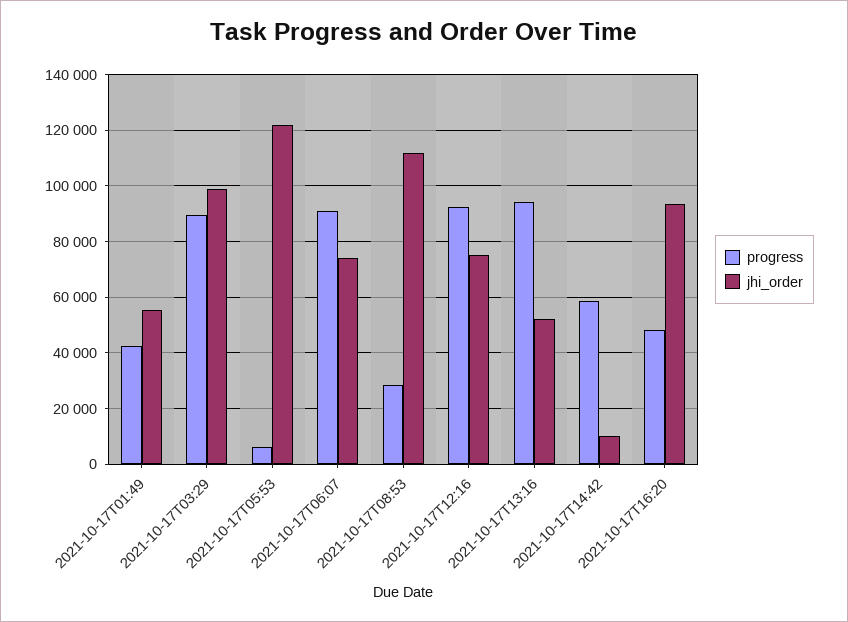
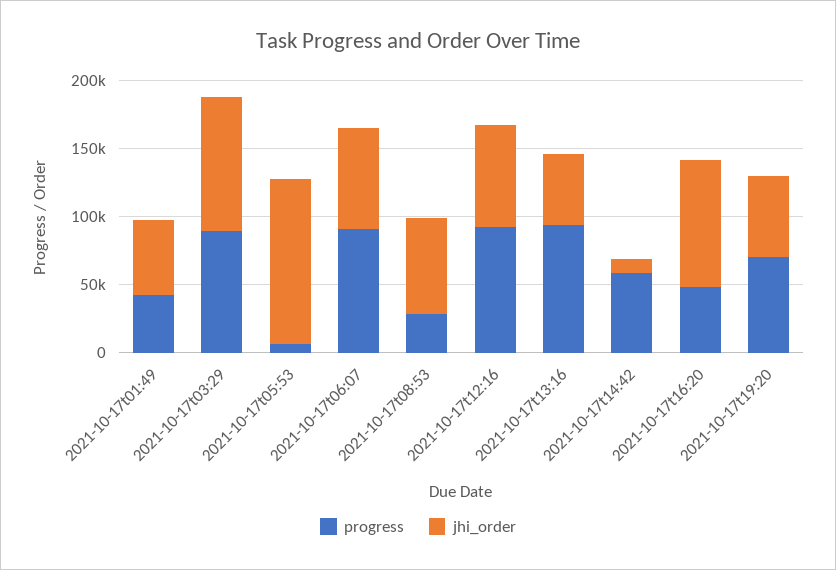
jhi_order, 2021-10-17T08:53: 112500 -> 70000
progress, 2021-10-17t19:20: none -> 70000
jhi_order, 2021-10-17t19:20: none -> 60000

